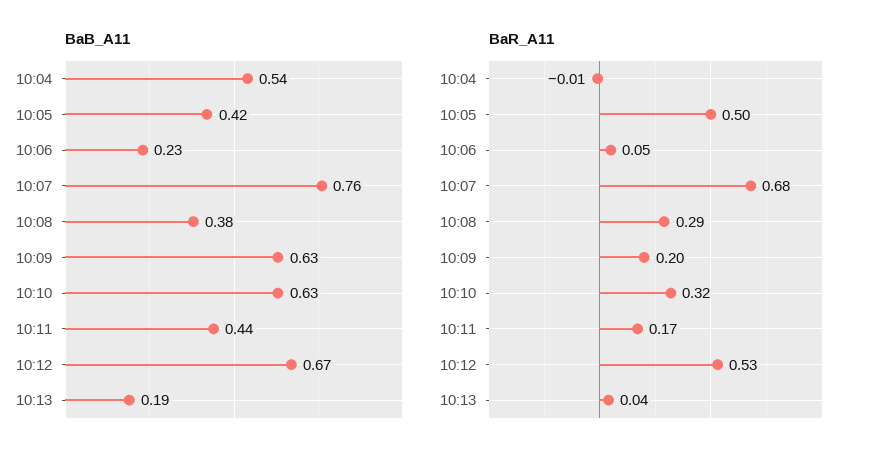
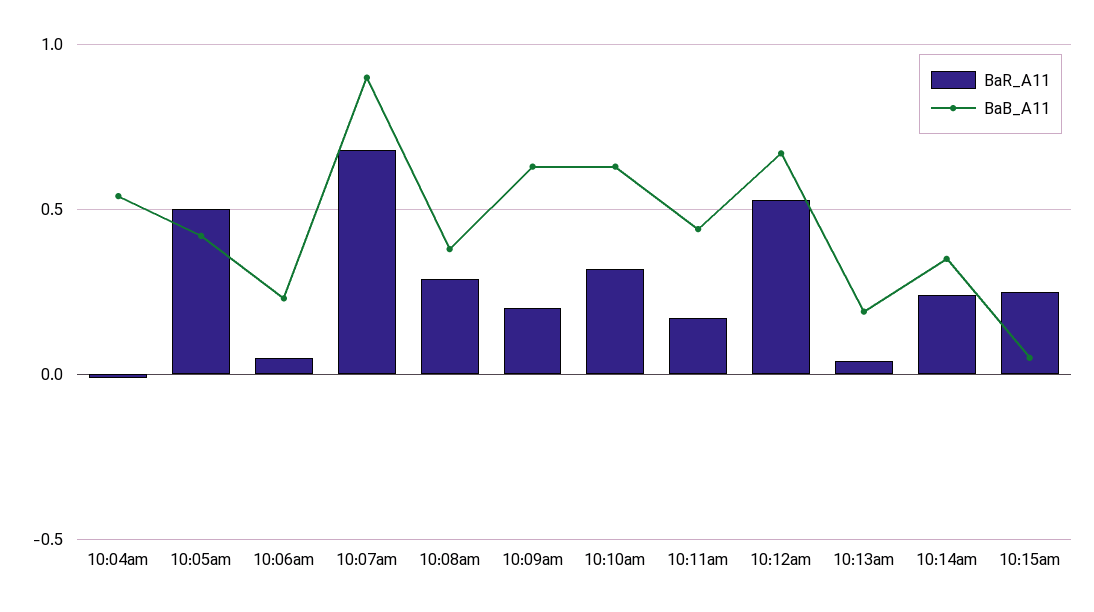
BaB_A11, 10:07: 0.76 -> 0.9
BaR_A11, 10:14am: none -> 0.25
BaB_A11, 10:14am: none -> 0.35
BaR_A11, 10:15am: none -> 0.25
BaB_A11, 10:15am: none -> 0.05

